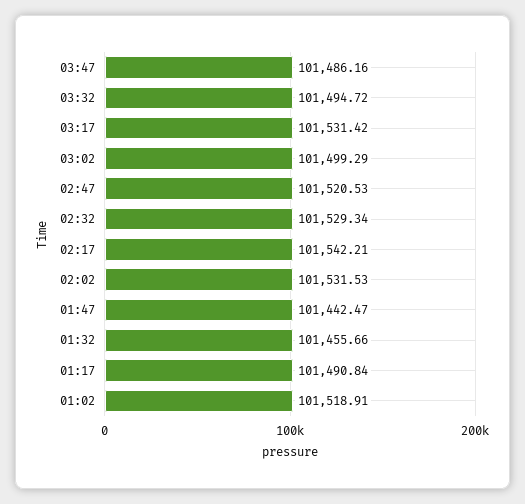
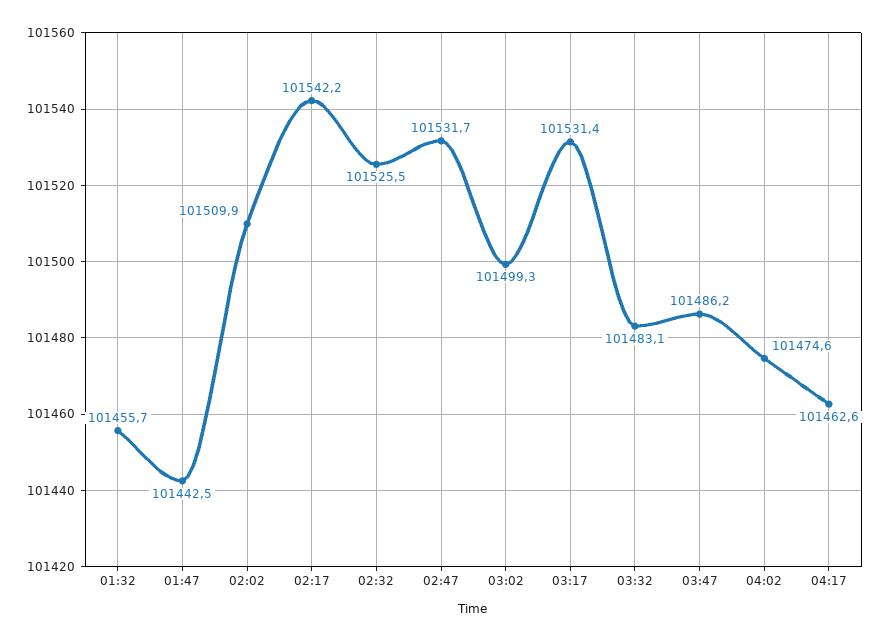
03:32: 101494.72 -> 101483.1
02:47: 101520.53 -> 101531.7
02:32: 101529.34 -> 101525.5
02:02: 101531.53 -> 101509.9
01:17: 101490.84 -> none
01:02: 101518.91 -> none
04:02: none -> 101474.6
04:17: none -> 101462.6

